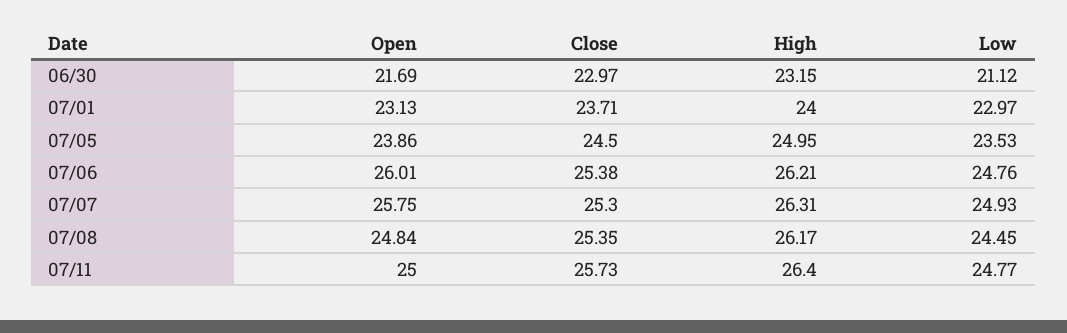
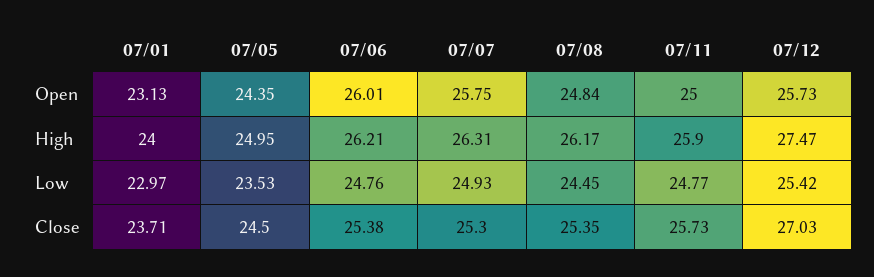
Open, 06/30: 21.69 -> none
Close, 06/30: 22.97 -> none
High, 06/30: 23.15 -> none
Low, 06/30: 21.12 -> none
Open, 07/05: 23.86 -> 24.35
High, 07/11: 26.4 -> 25.9
Open, 07/12: none -> 25.73
High, 07/12: none -> 27.47
Low, 07/12: none -> 25.42
Close, 07/12: none -> 27.03

